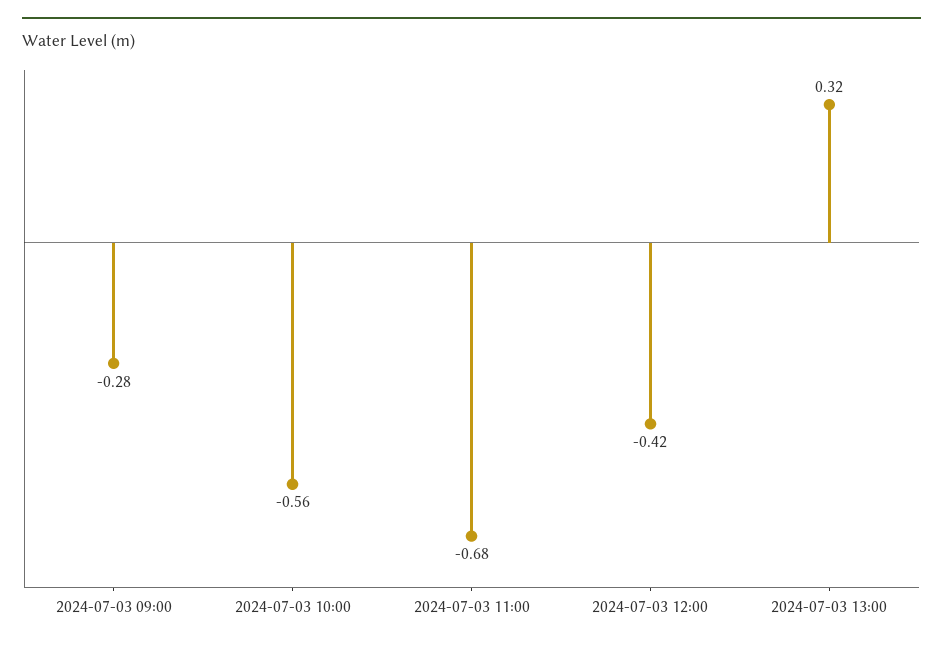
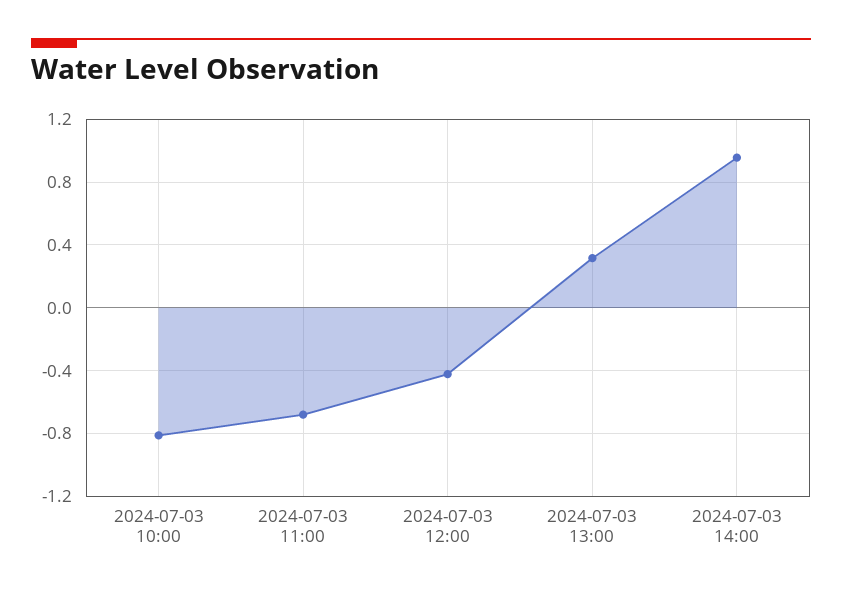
2024-07-03 09:00: -0.28 -> none
2024-07-03 10:00: -0.56 -> -0.8
2024-07-03 14:00: none -> 0.95

